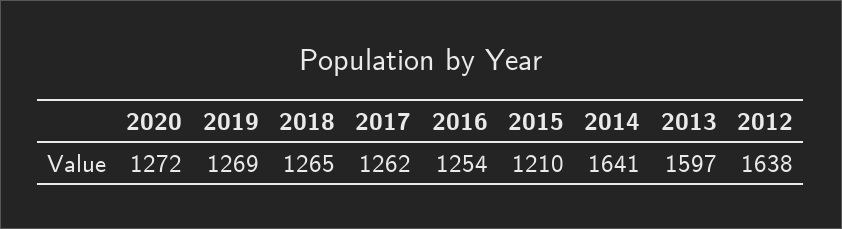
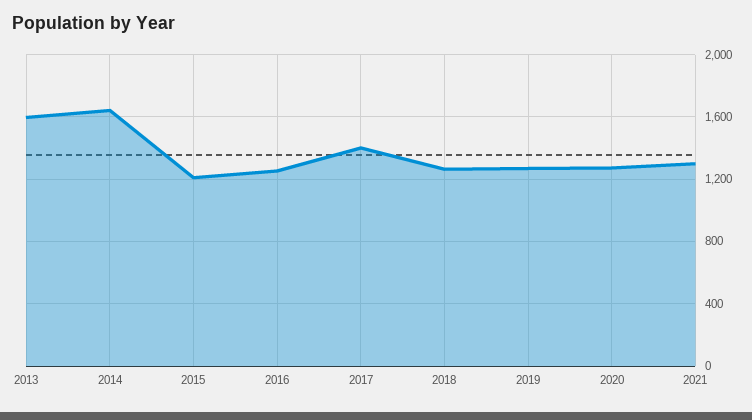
2017: 1262 -> 1400
2012: 1638 -> none
2021: none -> 1300

